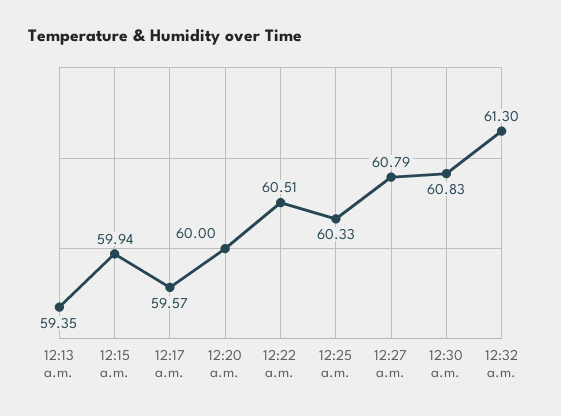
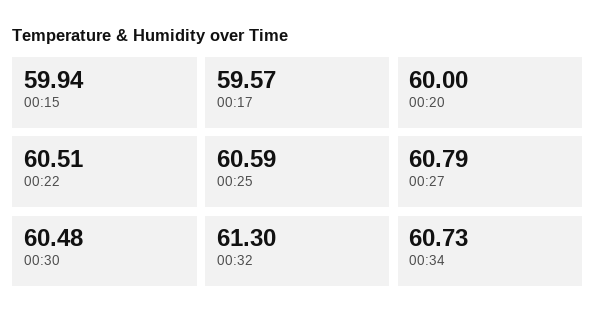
12:13 a.m.: 59.35 -> none
12:25 a.m.: 60.33 -> 60.59
12:30 a.m.: 60.83 -> 60.48
00:34: none -> 60.73

